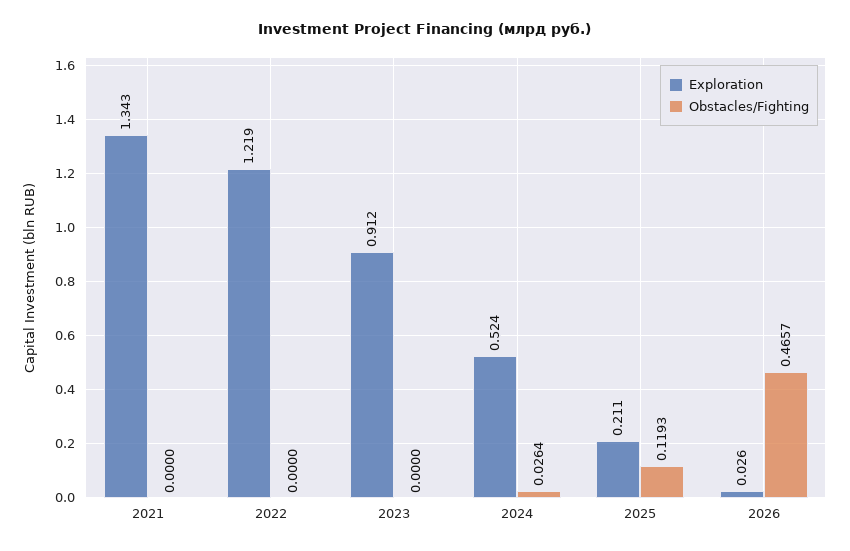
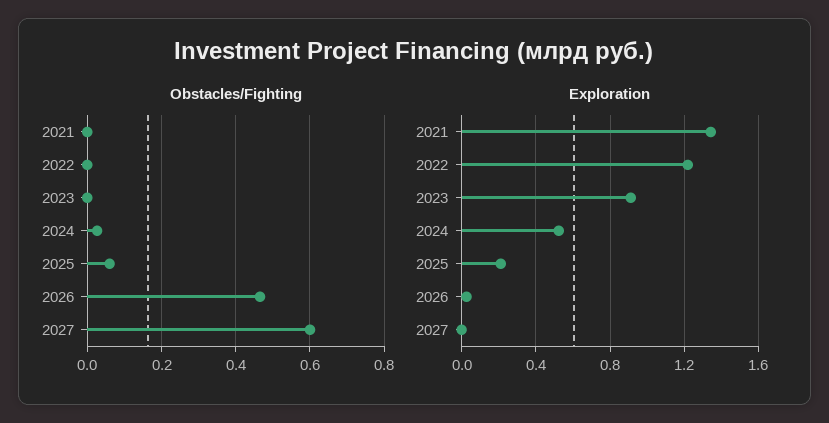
Obstacles/Fighting, 2025: 0.1193 -> 0.06
Obstacles/Fighting, 2027: none -> 0.6
Exploration, 2027: none -> 0

